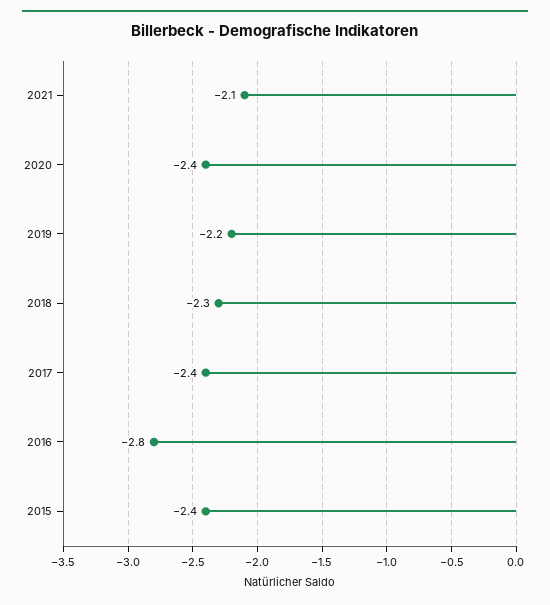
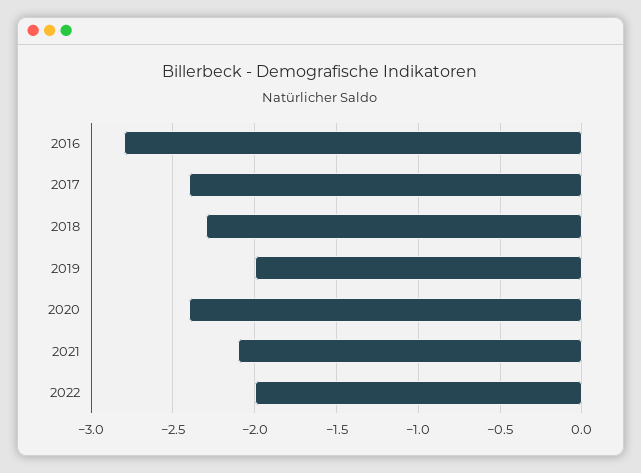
2019: -2.2 -> -2
2015: -2.4 -> none
2022: none -> -2

